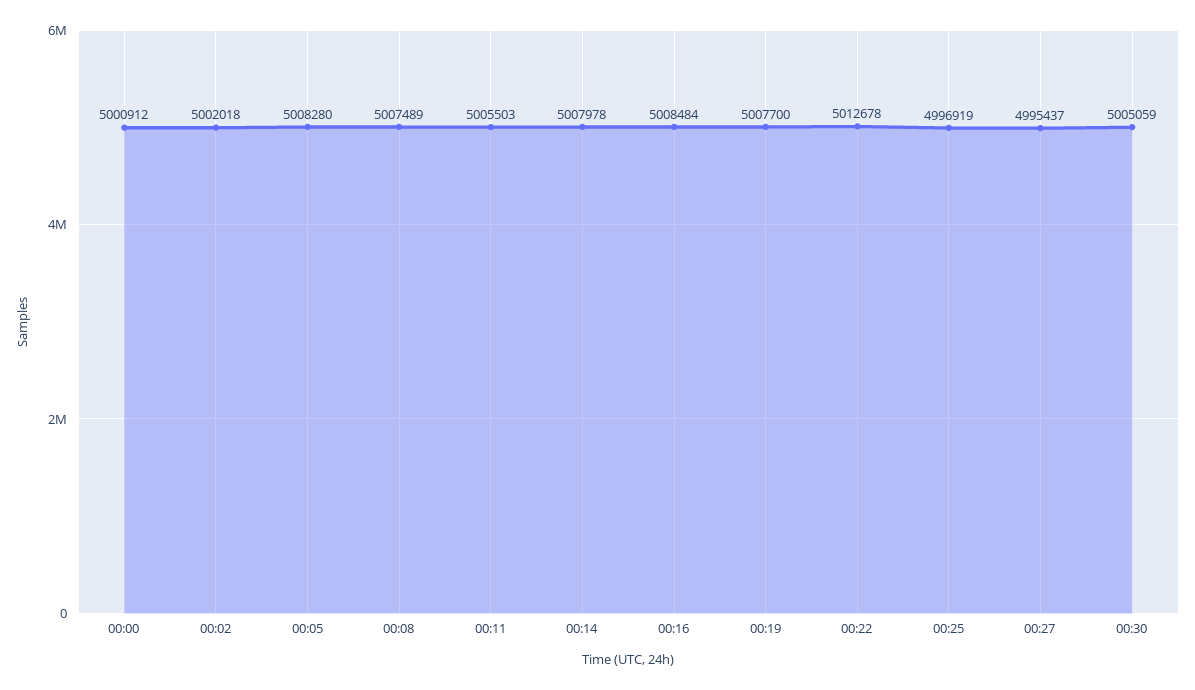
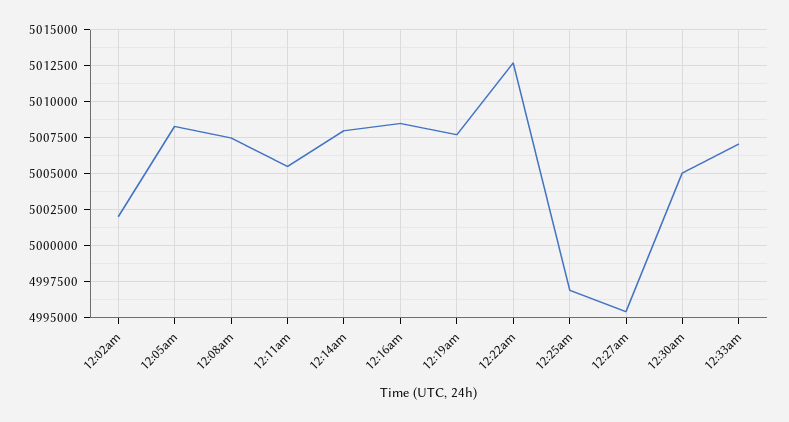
00:00: 5000912 -> none
12:33am: none -> 5007000

